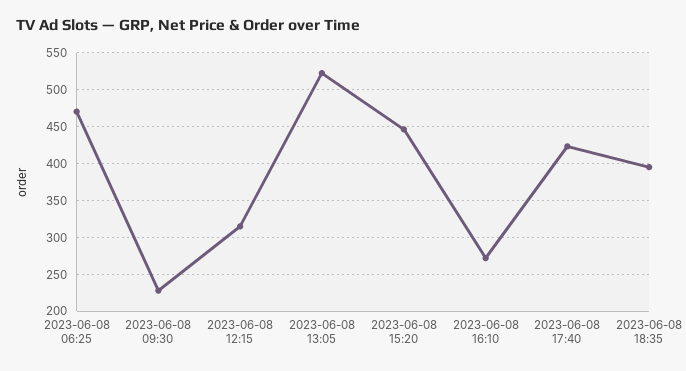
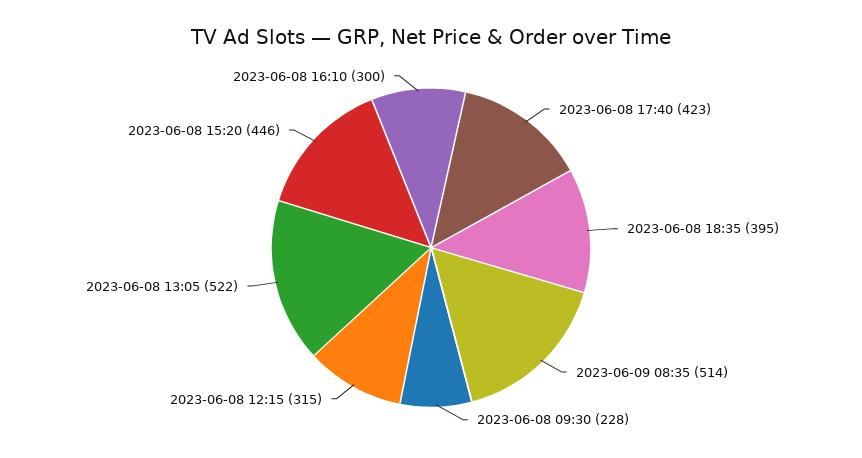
2023-06-08 06:25: 470 -> none
2023-06-08 16:10: 270 -> 300
2023-06-09 08:35: none -> 514

